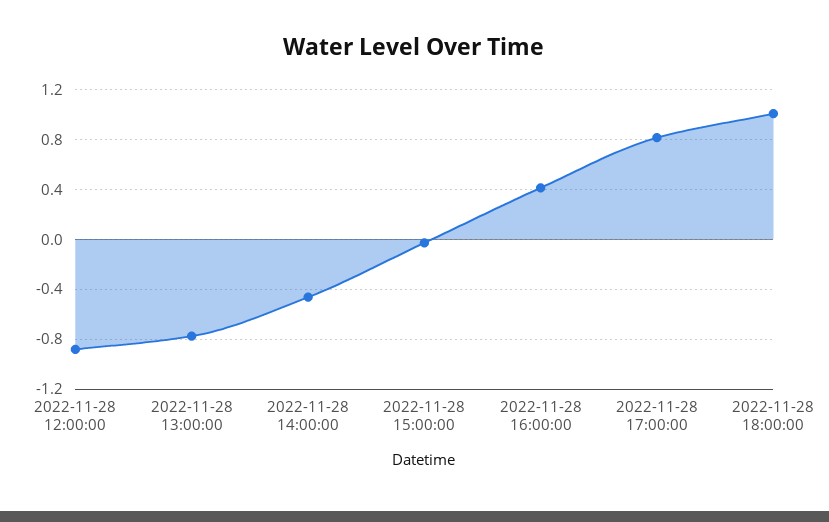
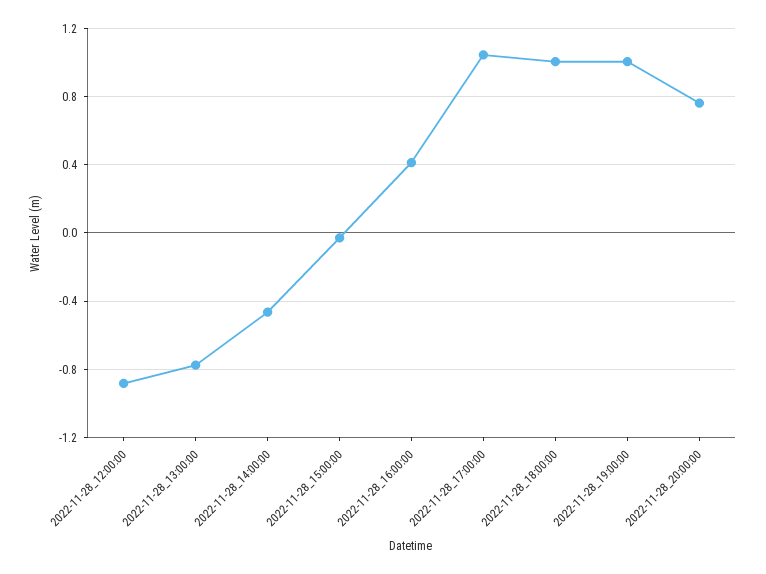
2022-11-28 17:00:00: 0.8 -> 1.05
2022-11-28_19:00:00: none -> 1
2022-11-28_20:00:00: none -> 0.75

